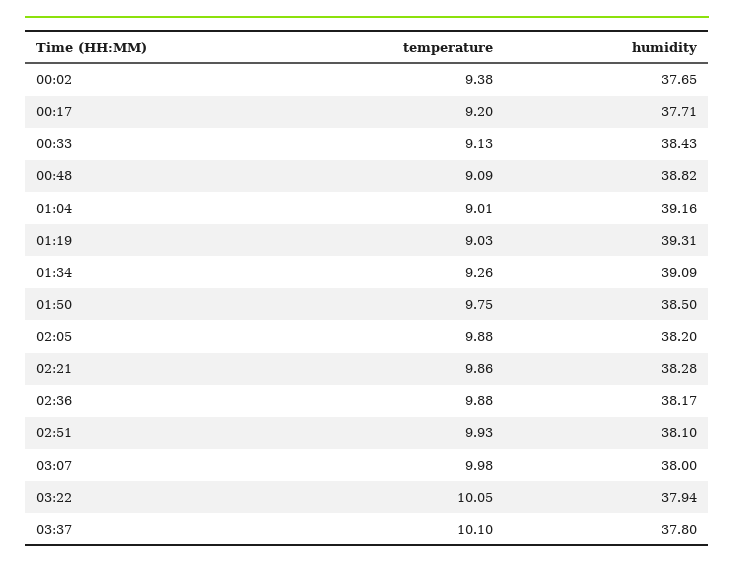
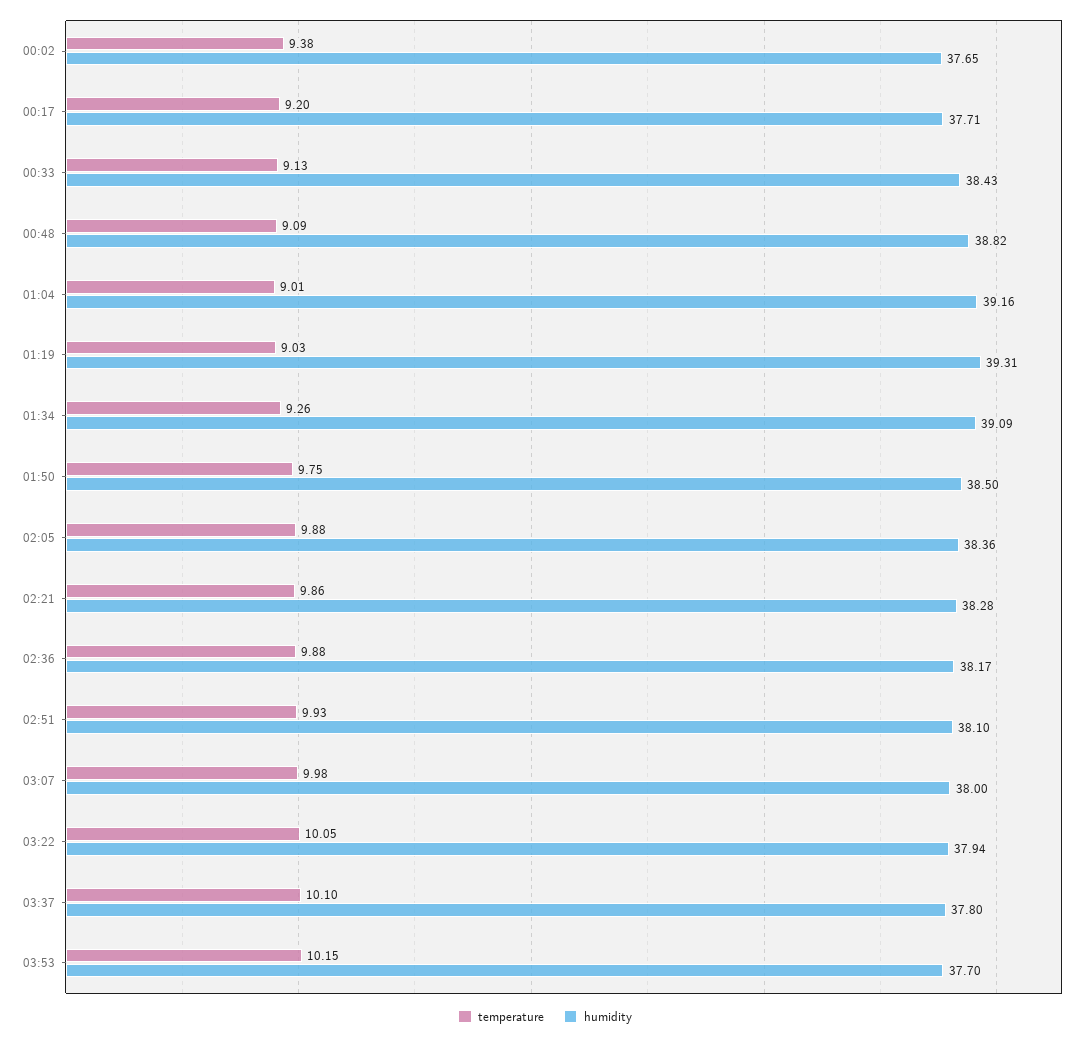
humidity, 02:05: 38.2 -> 38.36
temperature, 03:53: none -> 10.15
humidity, 03:53: none -> 37.7

